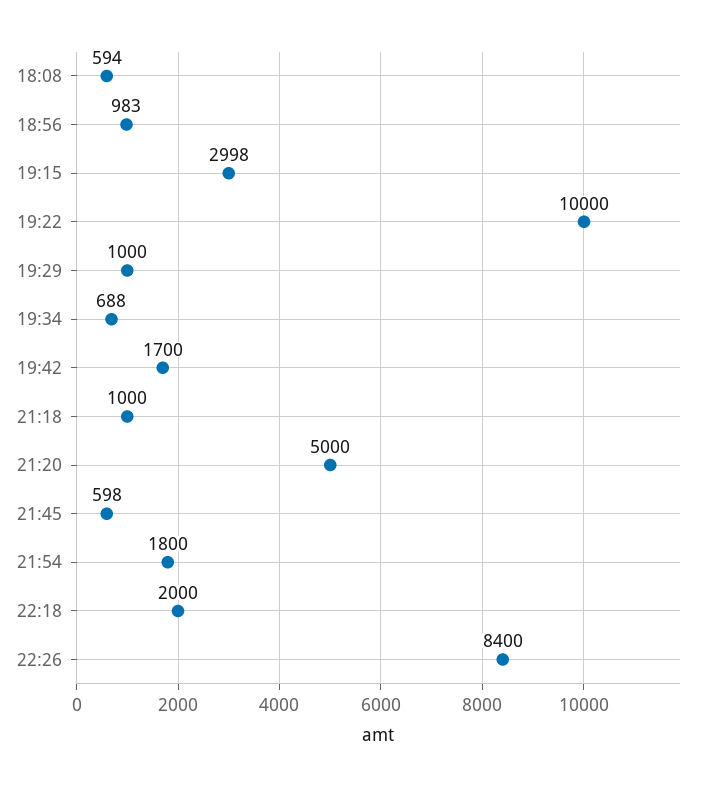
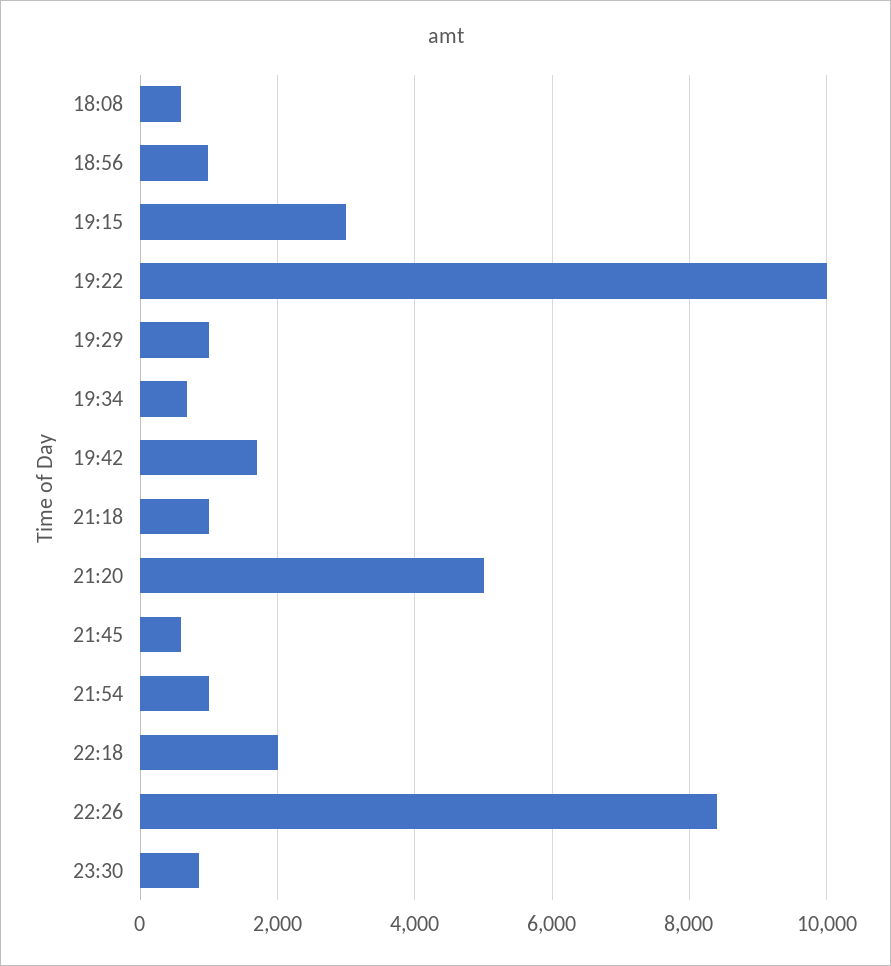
21:54: 1800 -> 1000
23:30: none -> 800

